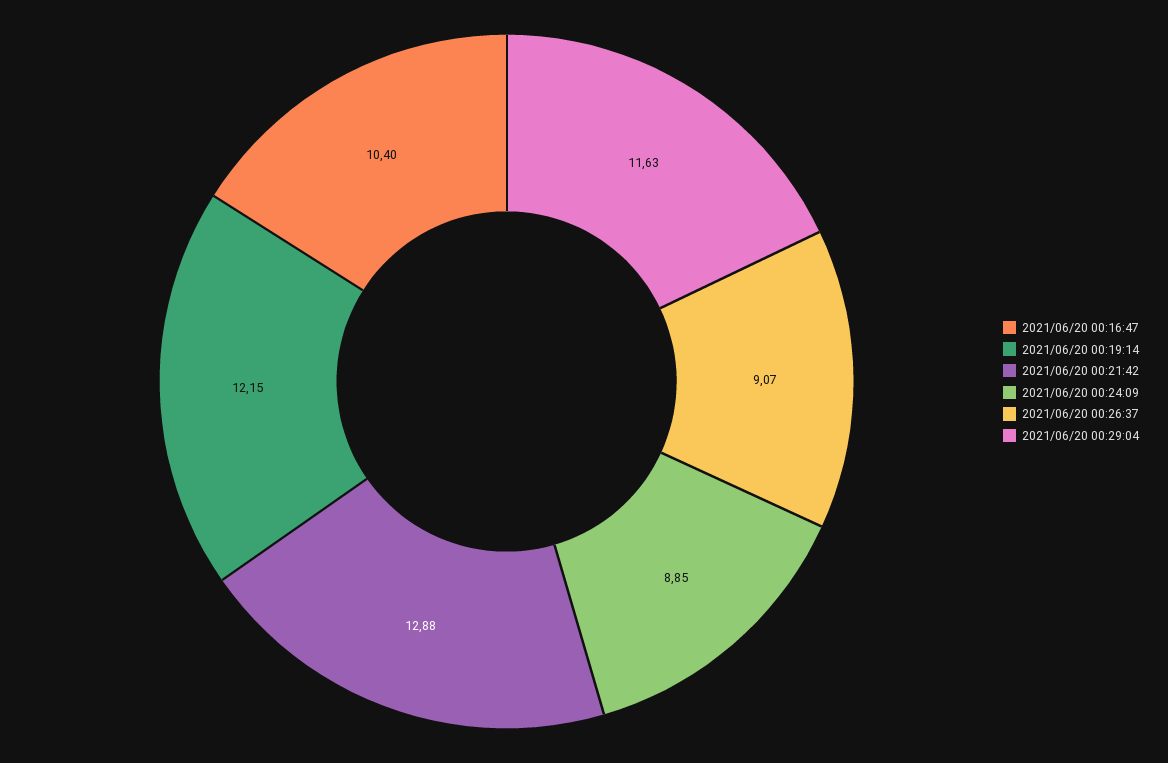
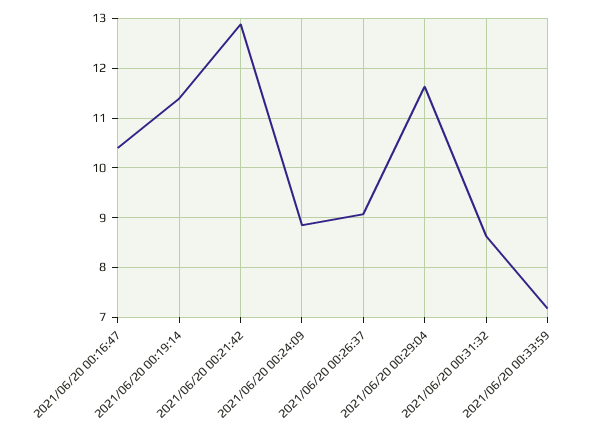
2021/06/20 00:19:14: 12.15 -> 11.4
2021/06/20 00:31:32: none -> 8.6
2021/06/20 00:33:59: none -> 7.2

